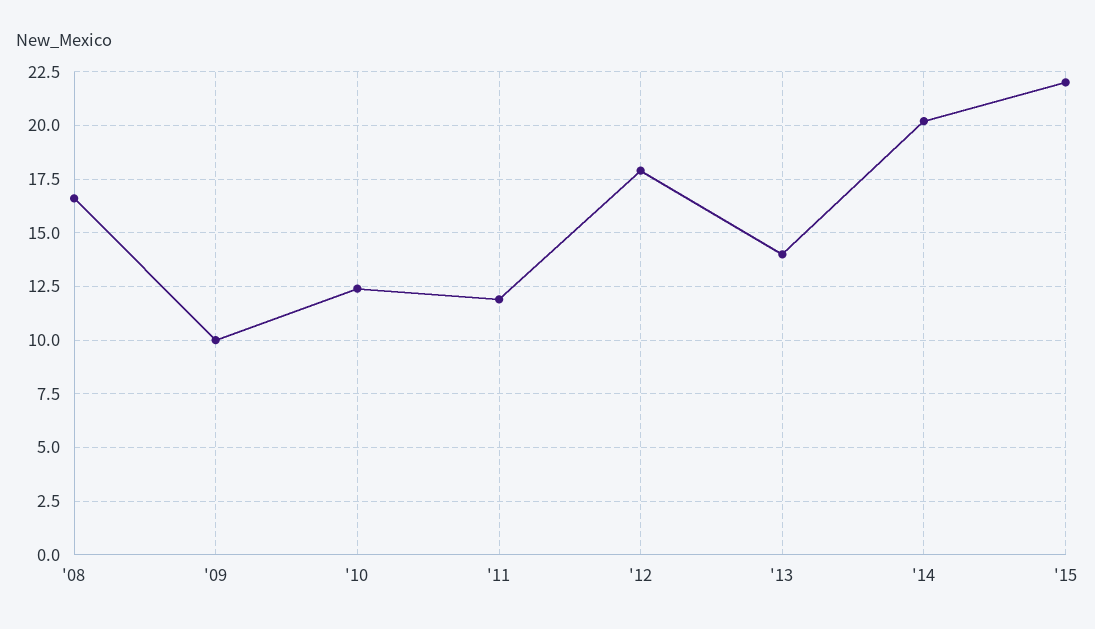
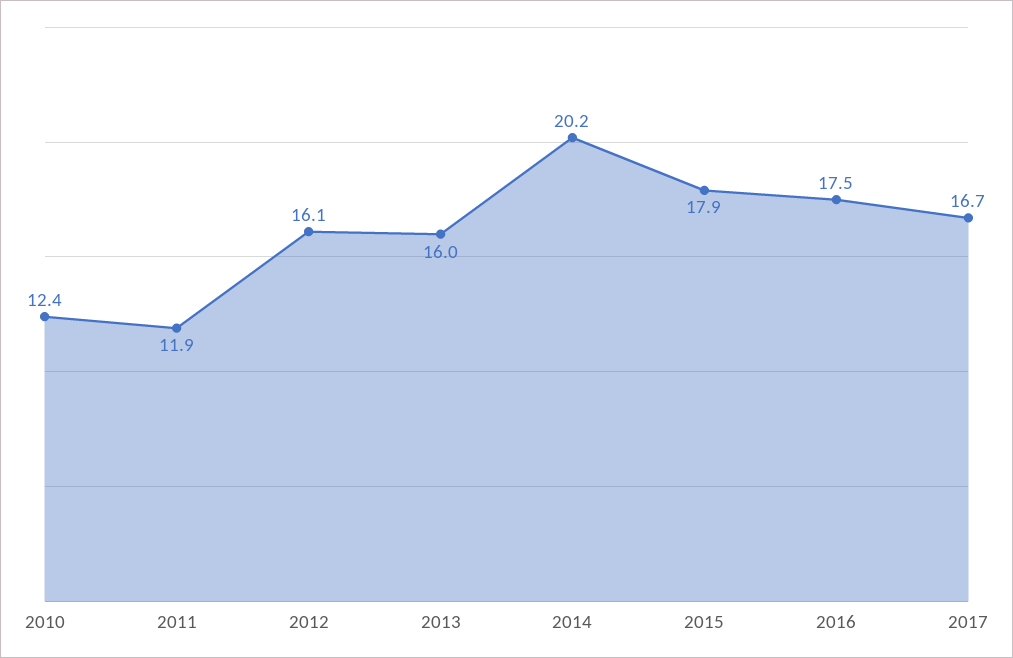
'08: 16.5 -> none
'09: 10 -> none
'12: 18 -> 16.1
'13: 14 -> 16
'15: 22 -> 17.9
2016: none -> 17.5
2017: none -> 16.7

